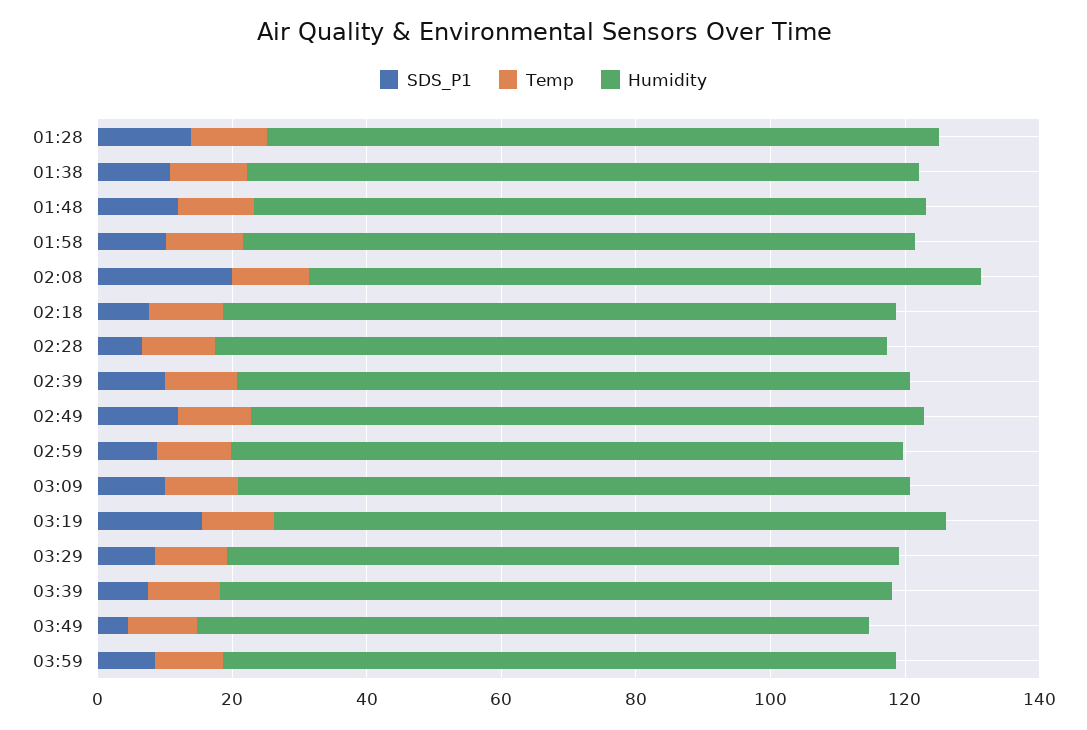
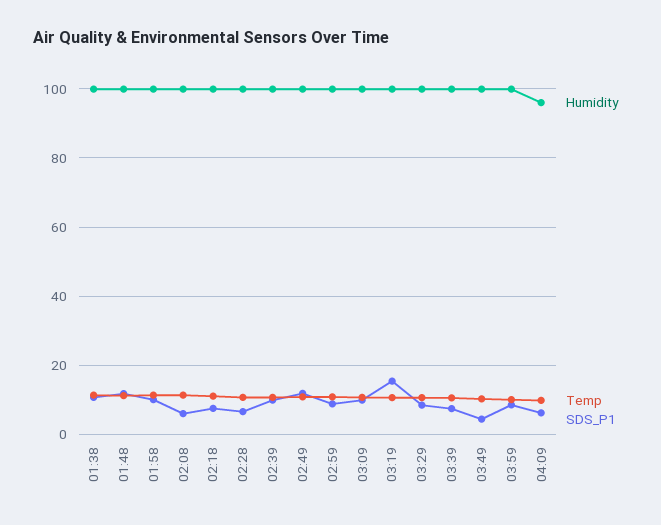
SDS_P1, 01:28: 15 -> none
Temp, 01:28: 10 -> none
Humidity, 01:28: 100 -> none
SDS_P1, 02:08: 20 -> 6
Humidity, 04:09: none -> 96
Temp, 04:09: none -> 10
SDS_P1, 04:09: none -> 6

